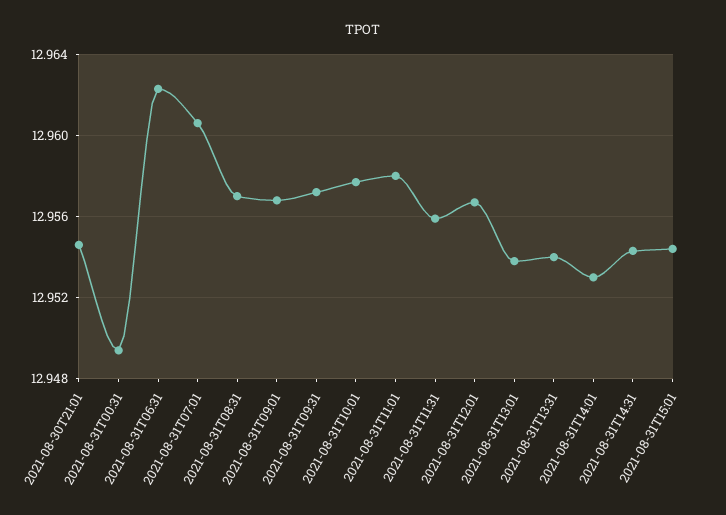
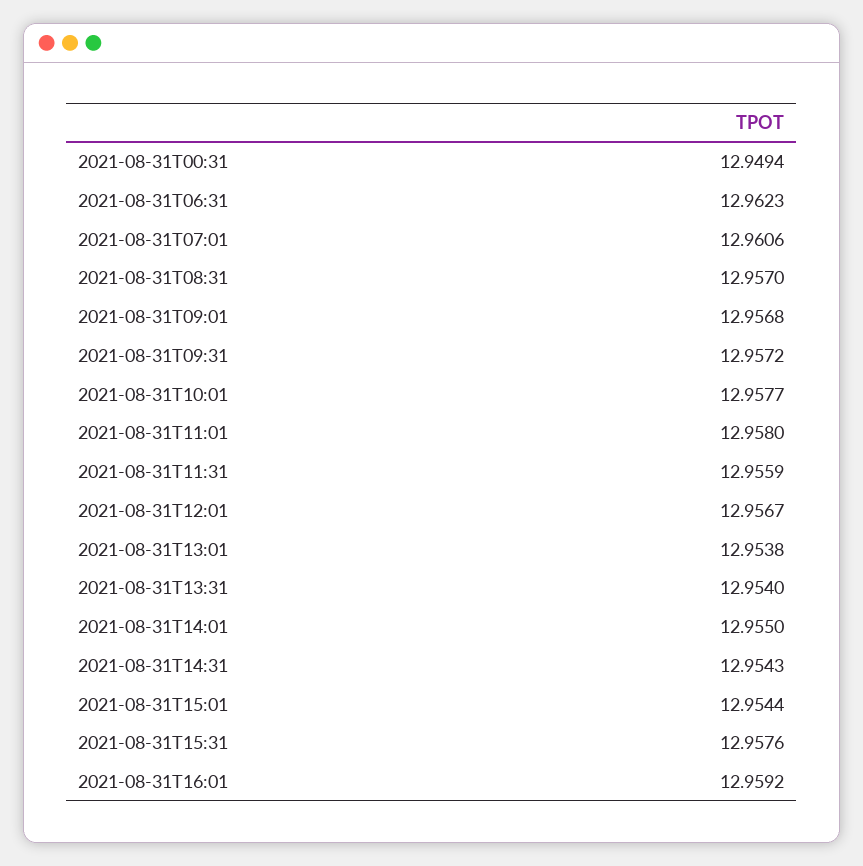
2021-08-30T21:01: 12.9545 -> none
2021-08-31T14:01: 12.953 -> 12.955
2021-08-31T15:31: none -> 12.9576
2021-08-31T16:01: none -> 12.9592

